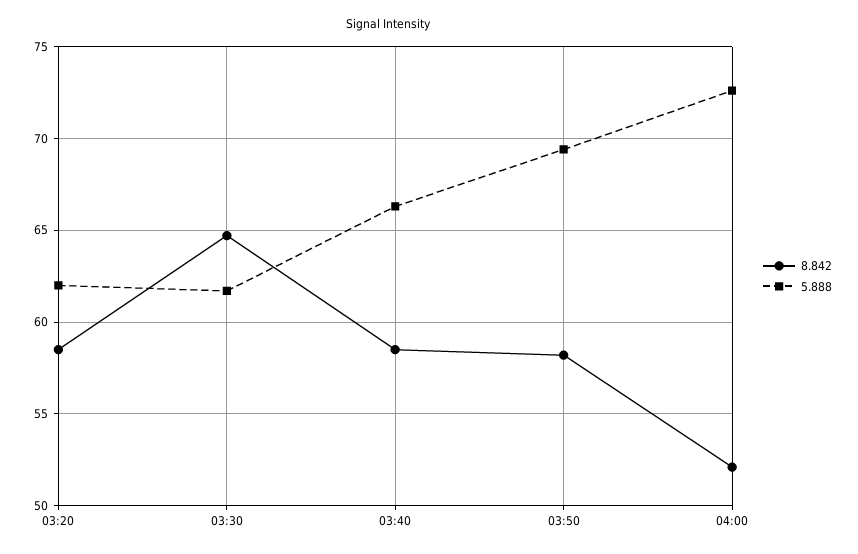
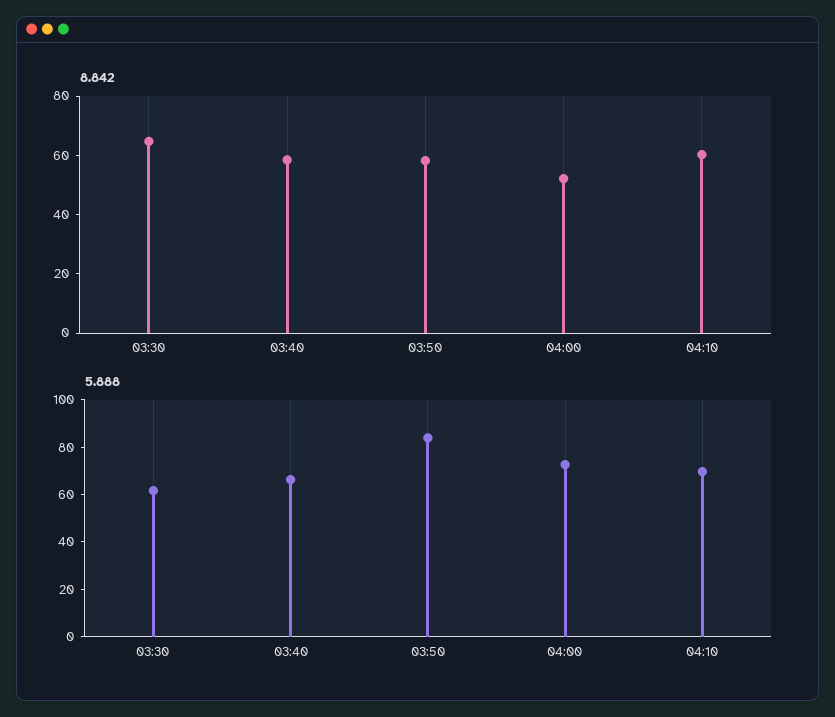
8.842, 03:20: 58.5 -> none
5.888, 03:20: 62 -> none
5.888, 03:50: 69.5 -> 85
8.842, 04:10: none -> 60
5.888, 04:10: none -> 70

